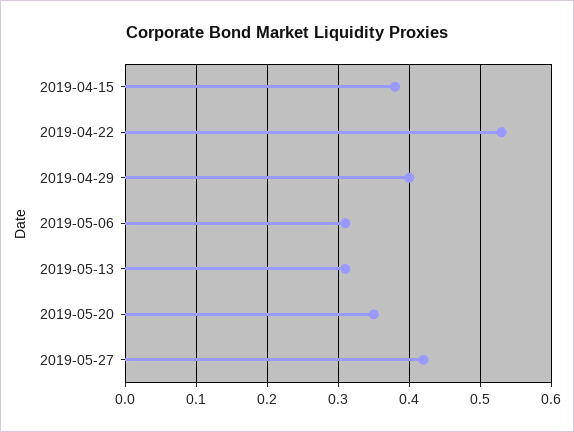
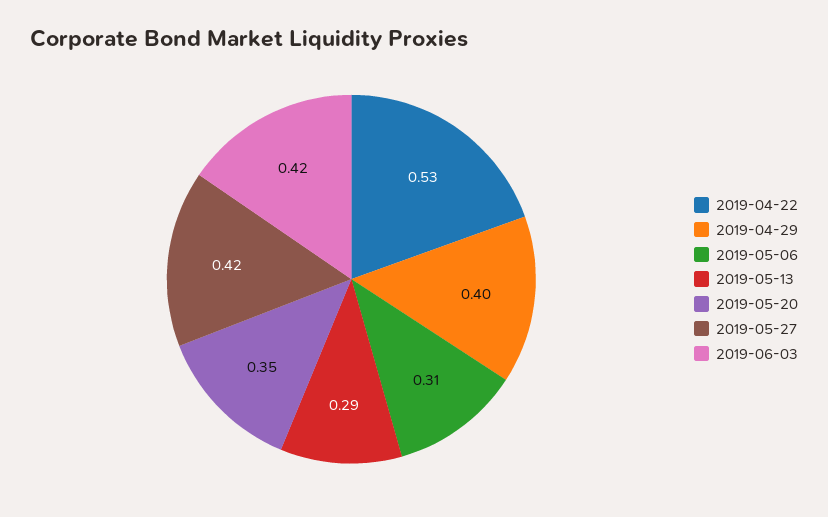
2019-04-15: 0.38 -> none
2019-05-13: 0.31 -> 0.29
2019-06-03: none -> 0.42

